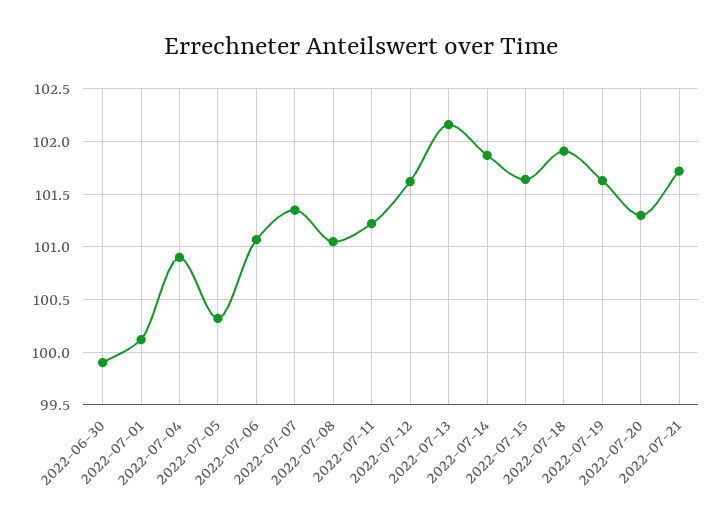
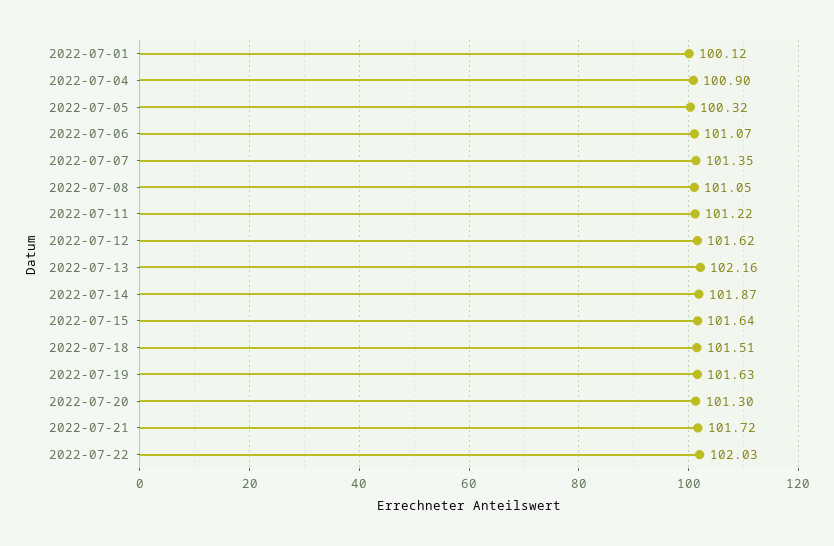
2022-06-30: 99.9 -> none
2022-07-18: 101.9 -> 101.51
2022-07-22: none -> 102.03

